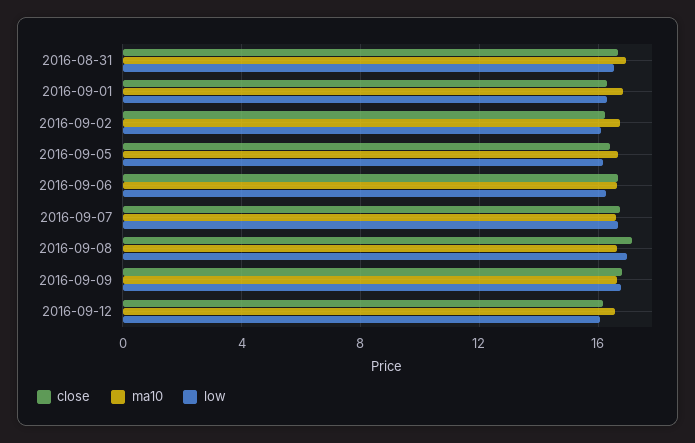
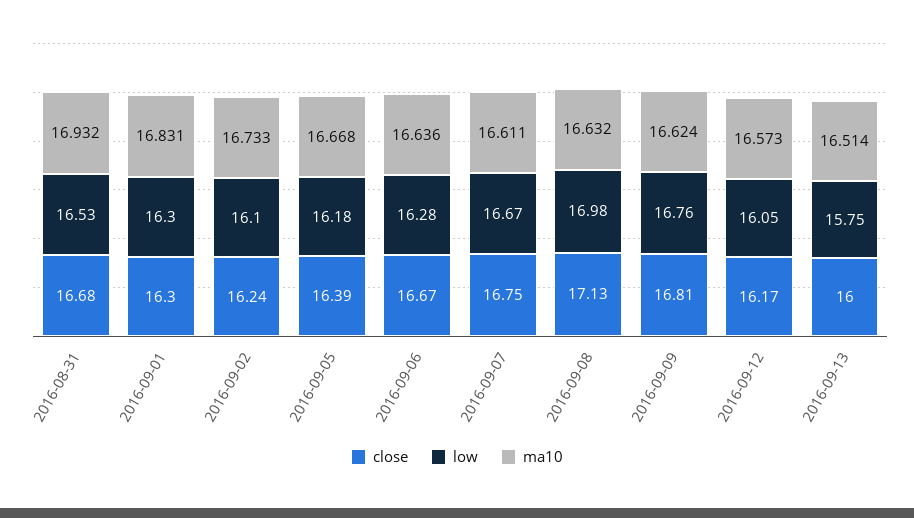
close, 2016-09-13: none -> 16
low, 2016-09-13: none -> 15.75
ma10, 2016-09-13: none -> 16.514

